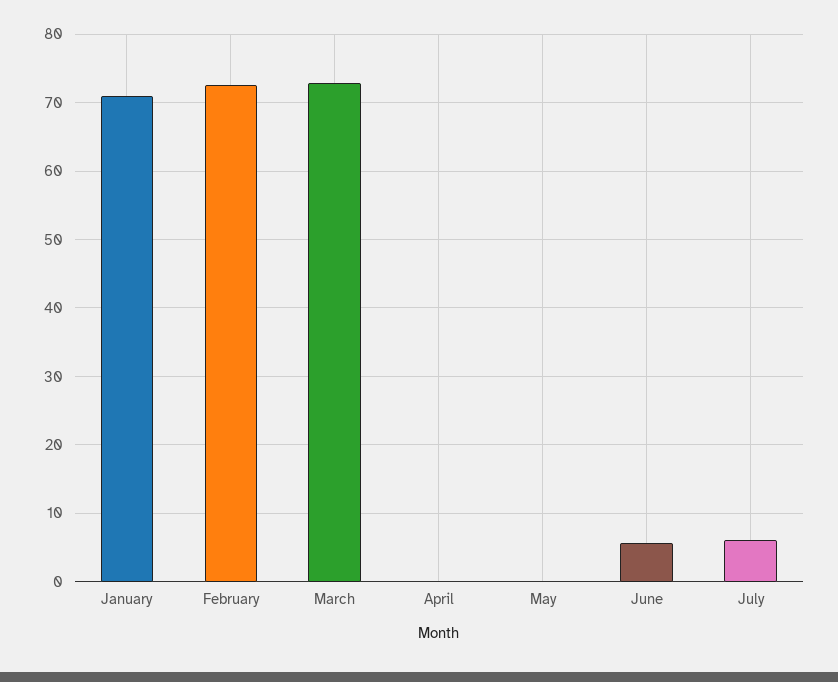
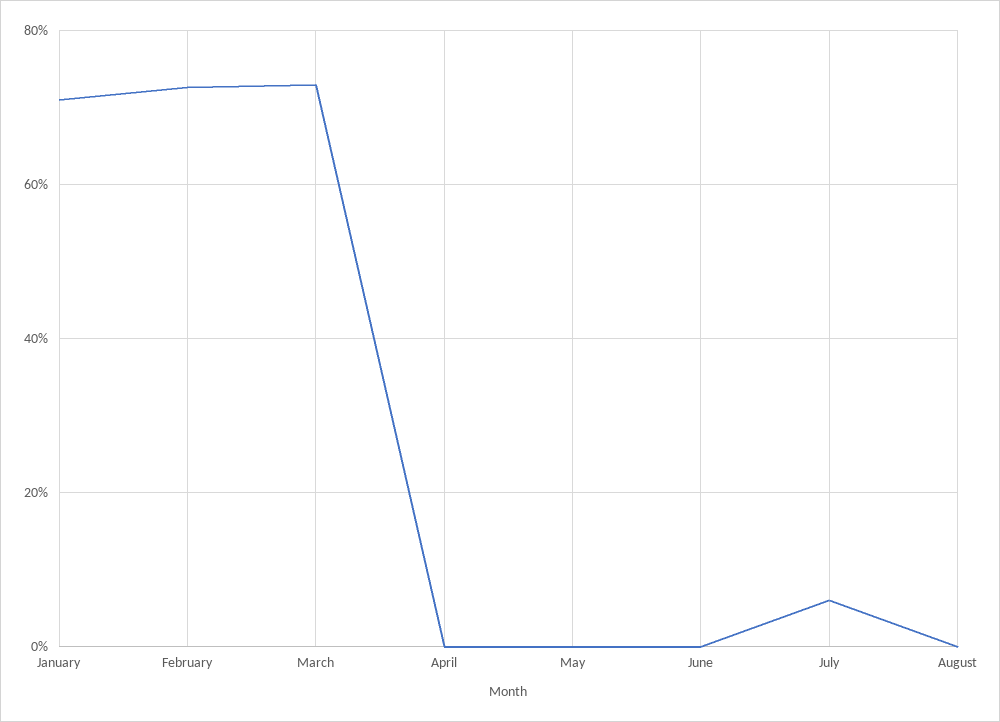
June: 6 -> 0
August: none -> 0

